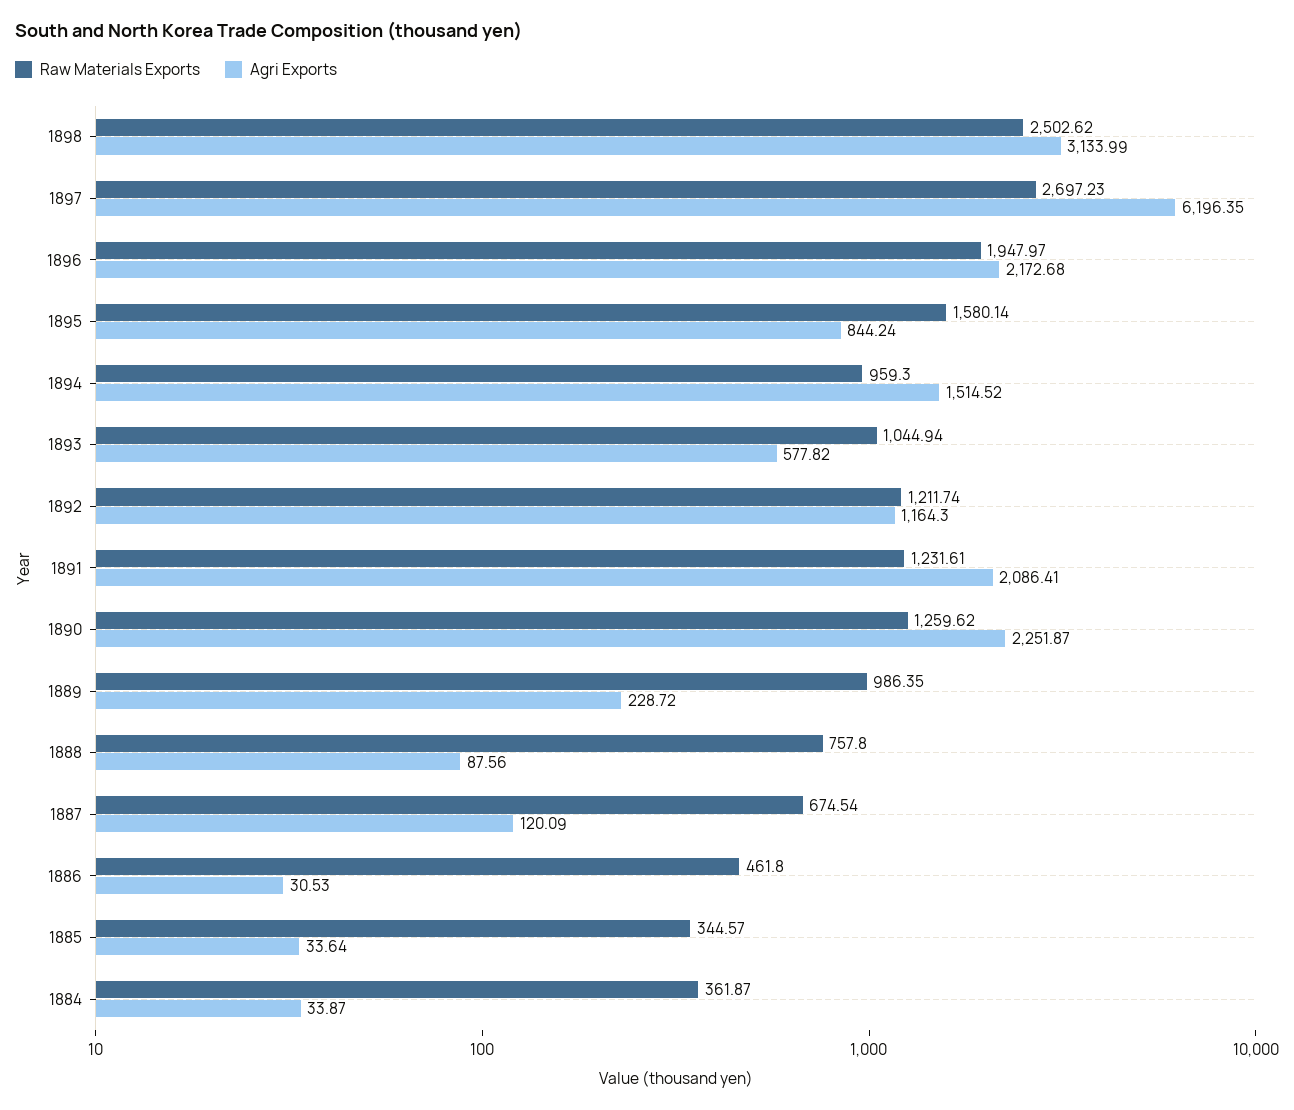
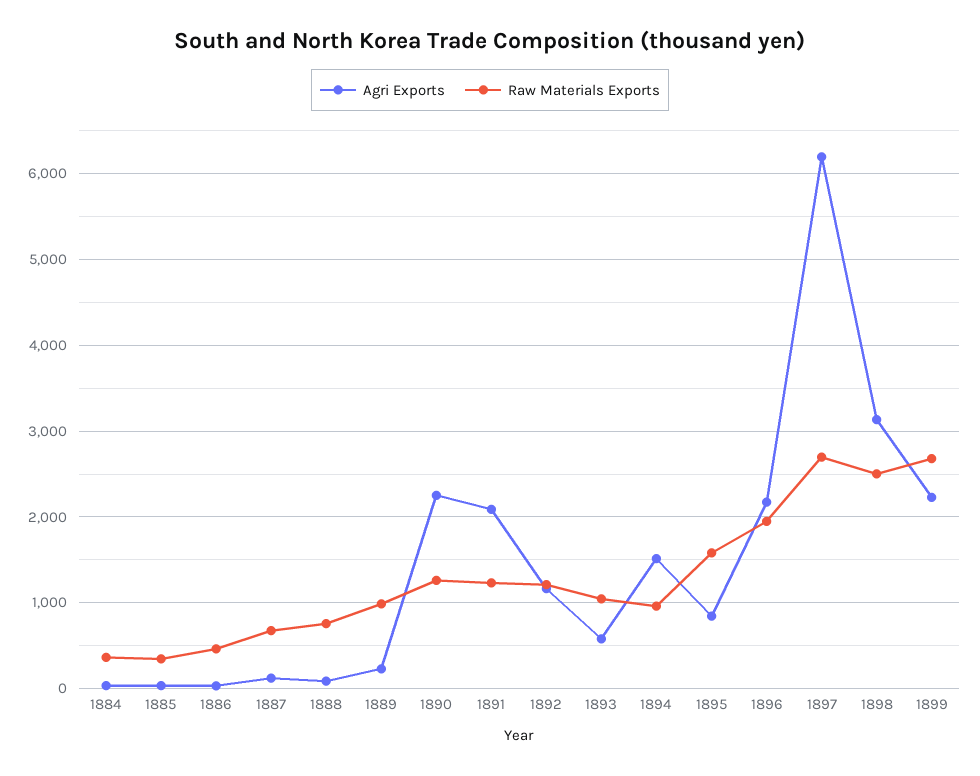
Agri Exports, 1899: none -> 2200
Raw Materials Exports, 1899: none -> 2700

